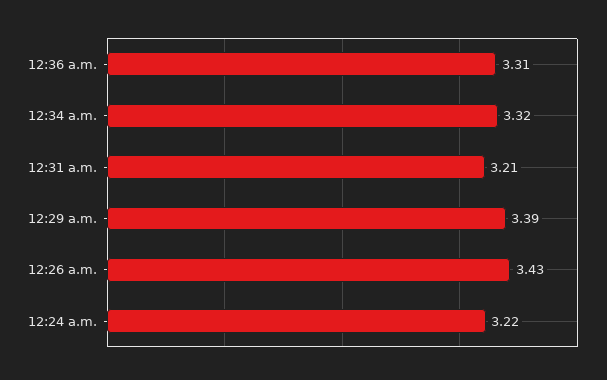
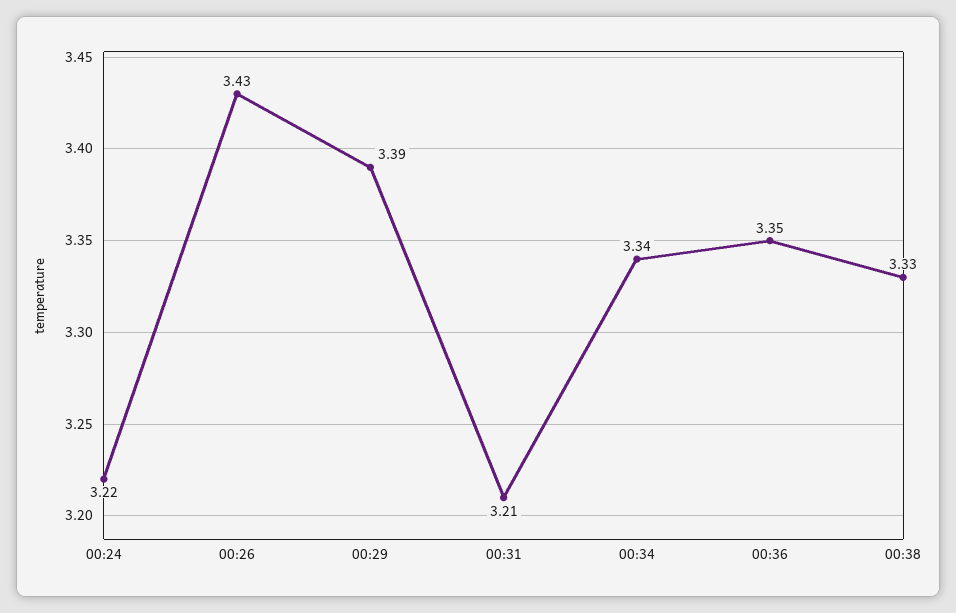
12:36 a.m.: 3.31 -> 3.35
12:34 a.m.: 3.32 -> 3.34
00:38: none -> 3.33

